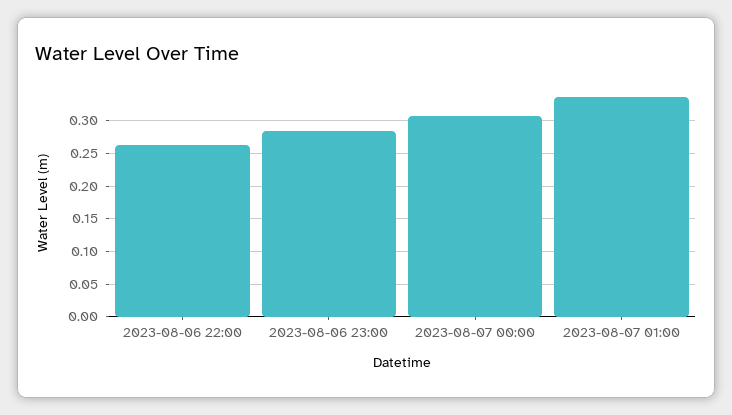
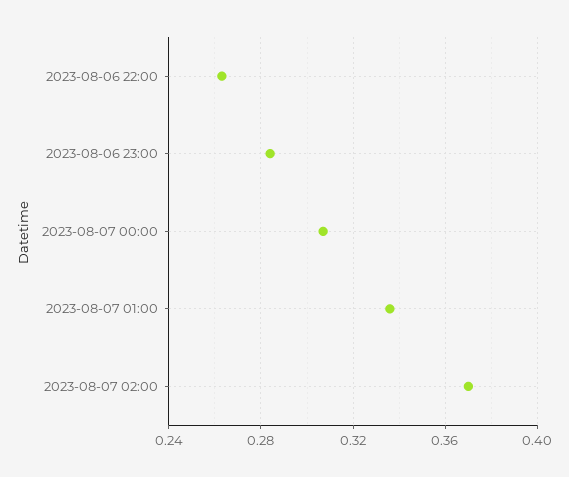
2023-08-07 02:00: none -> 0.37

